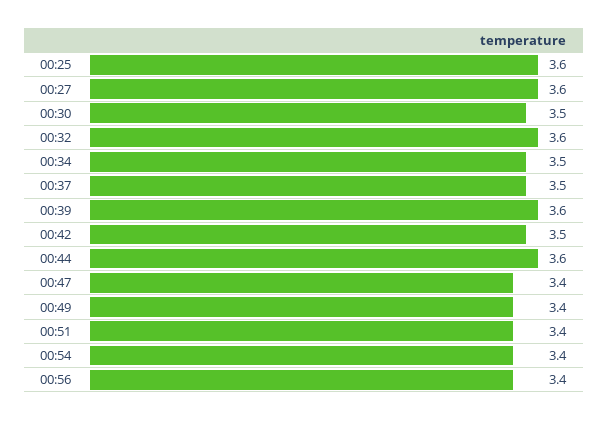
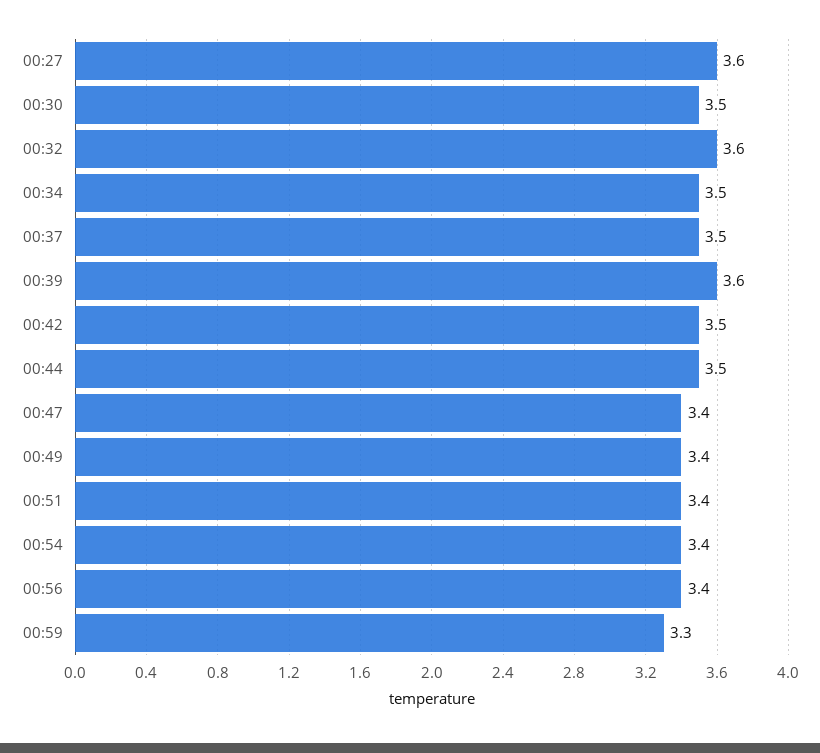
00:25: 3.6 -> none
00:44: 3.6 -> 3.5
00:59: none -> 3.3

